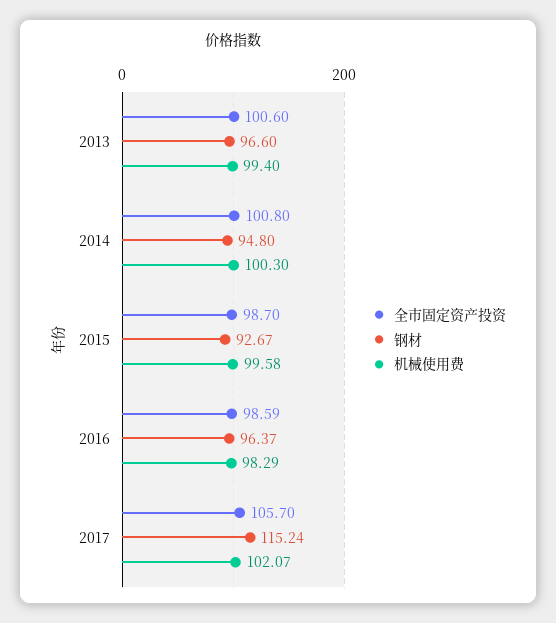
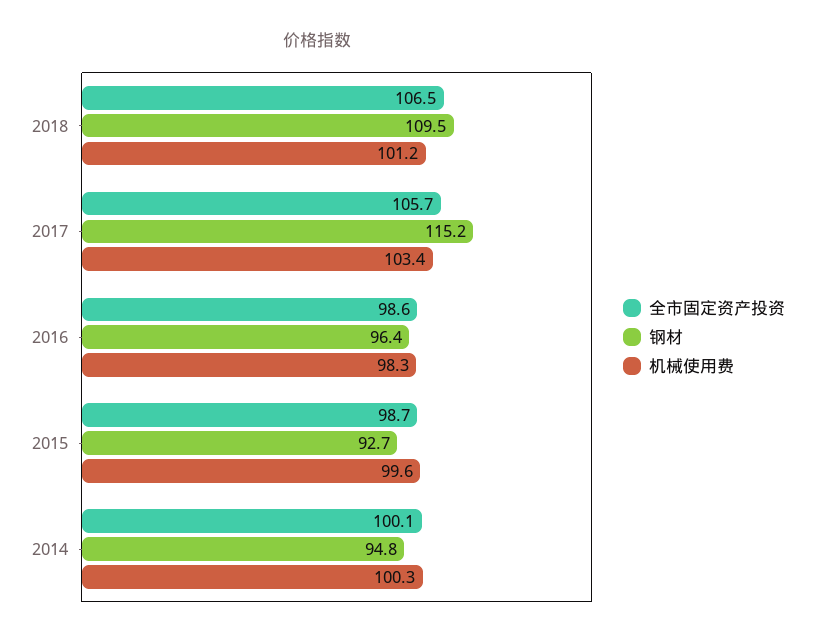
全市固定资产投资, 2013: 100.6 -> none
钢材, 2013: 96.6 -> none
机械使用费, 2013: 99.4 -> none
全市固定资产投资, 2014: 100.8 -> 100.1
机械使用费, 2017: 102.07 -> 103.4
全市固定资产投资, 2018: none -> 106.5
钢材, 2018: none -> 109.5
机械使用费, 2018: none -> 101.2

